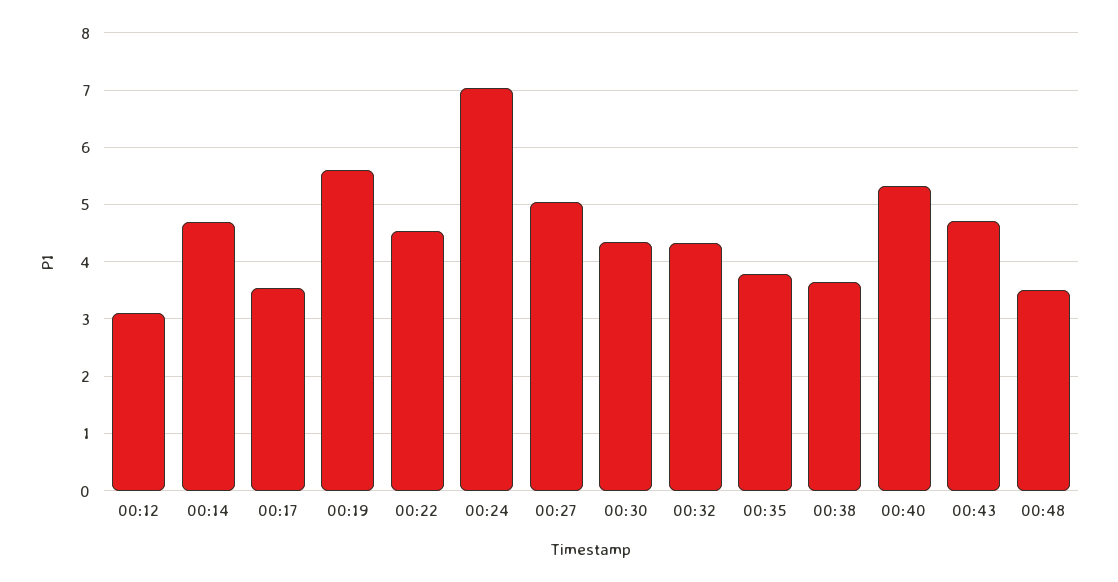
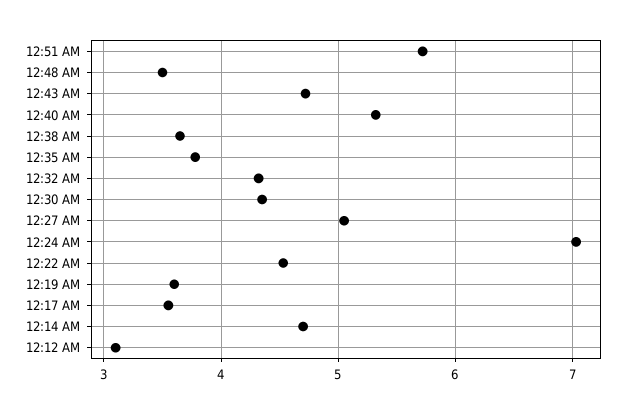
00:19: 5.6 -> 3.6
12:51 AM: none -> 5.7

